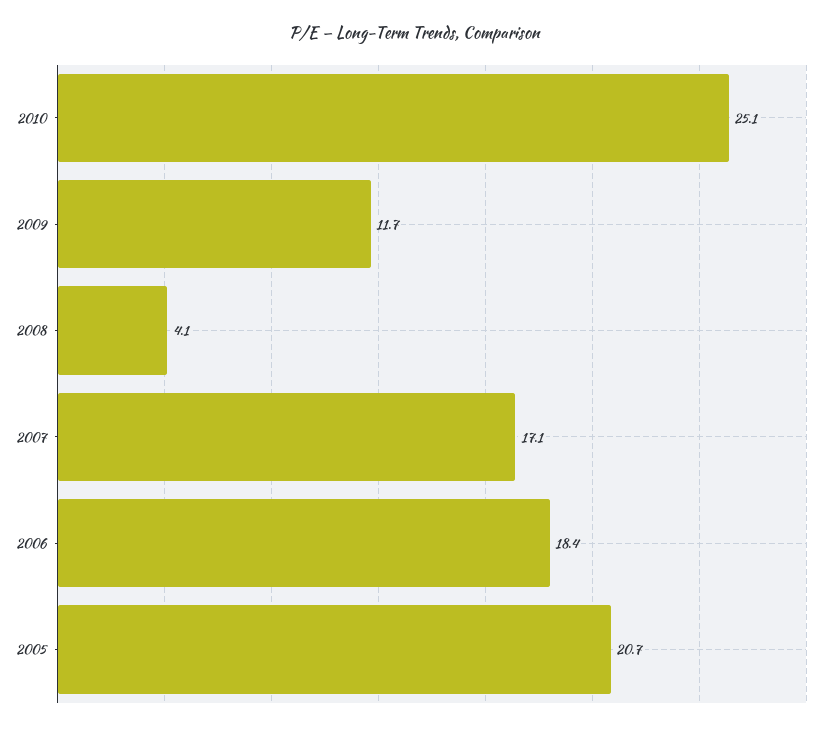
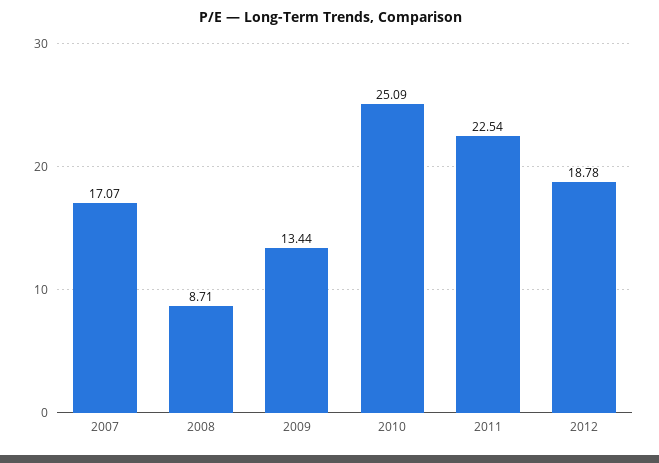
2009: 11.7 -> 13.44
2008: 4.1 -> 8.71
2006: 18.4 -> none
2005: 20.7 -> none
2011: none -> 22.54
2012: none -> 18.78

